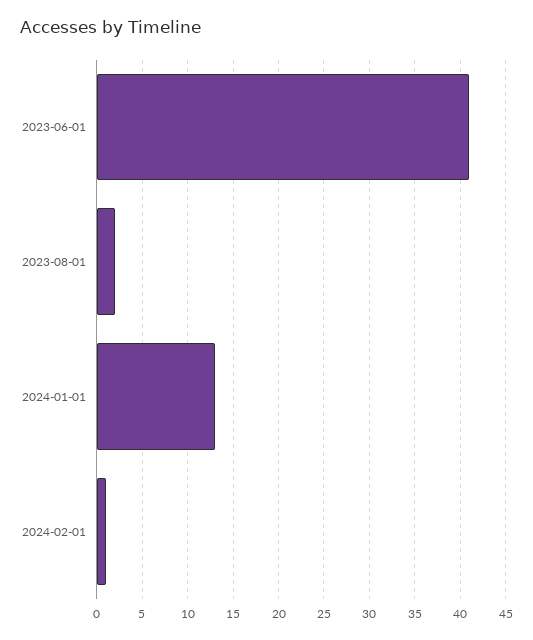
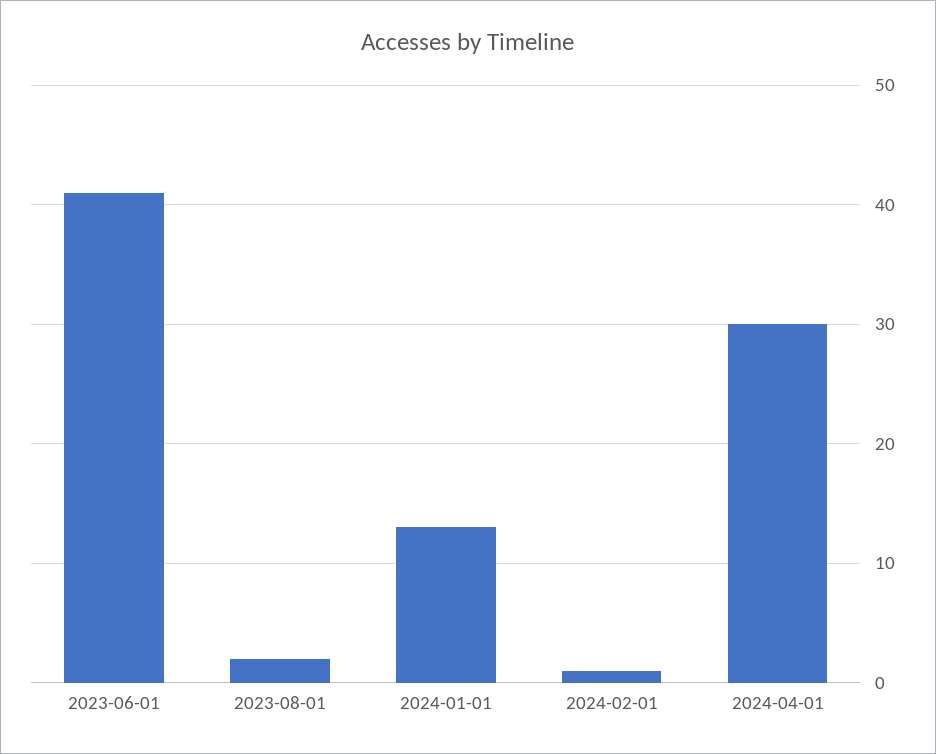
2024-04-01: none -> 30

